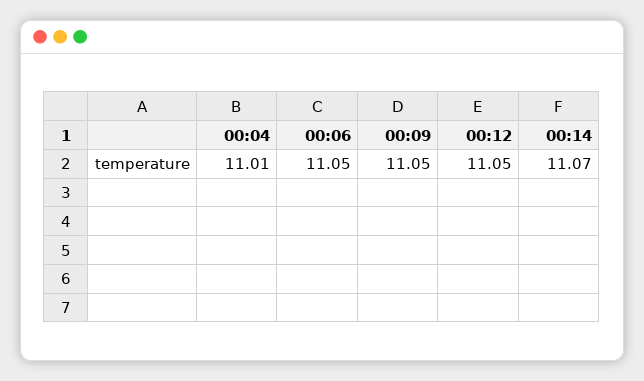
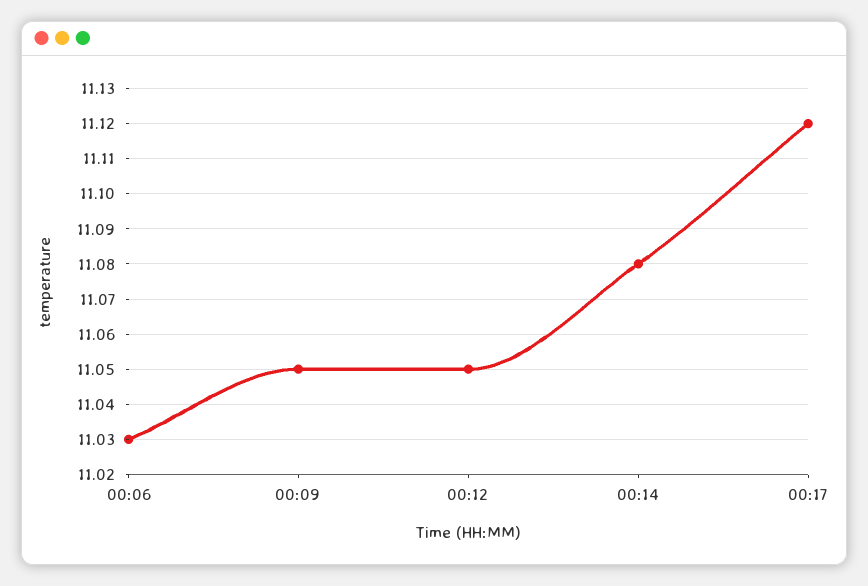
00:04: 11.01 -> none
00:06: 11.05 -> 11.03
00:14: 11.07 -> 11.08
00:17: none -> 11.12

